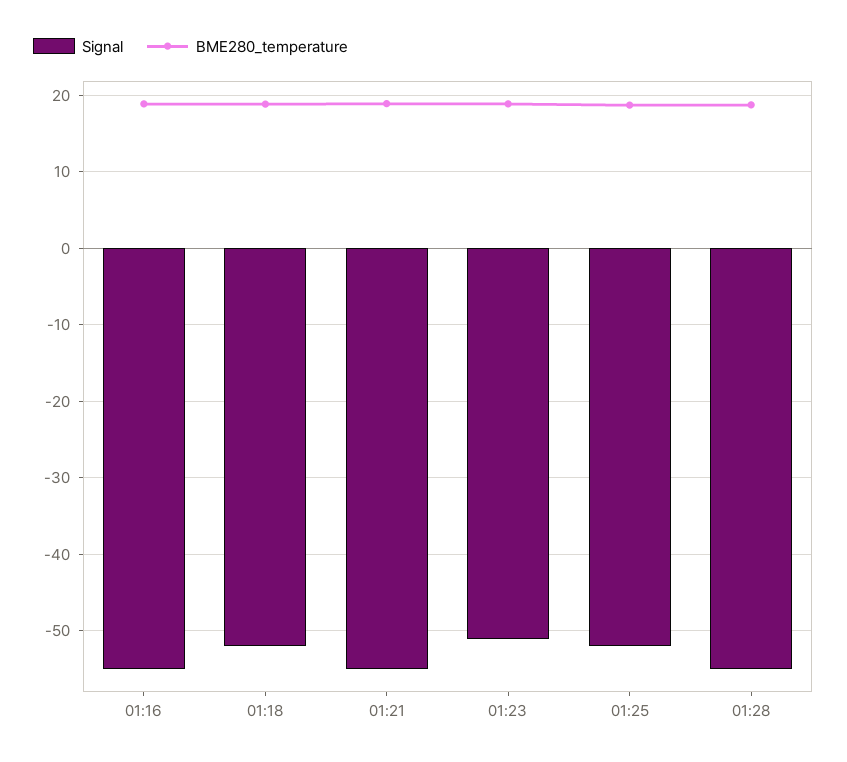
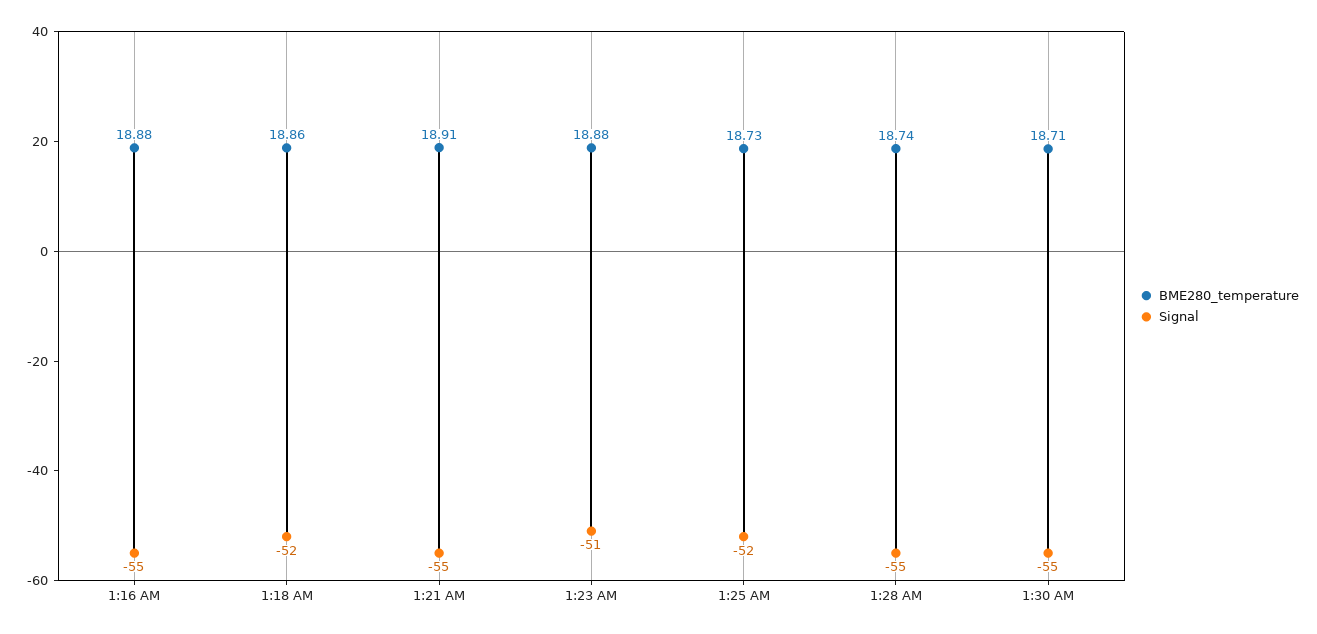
BME280_temperature, 1:30 AM: none -> 18.71
Signal, 1:30 AM: none -> -55

